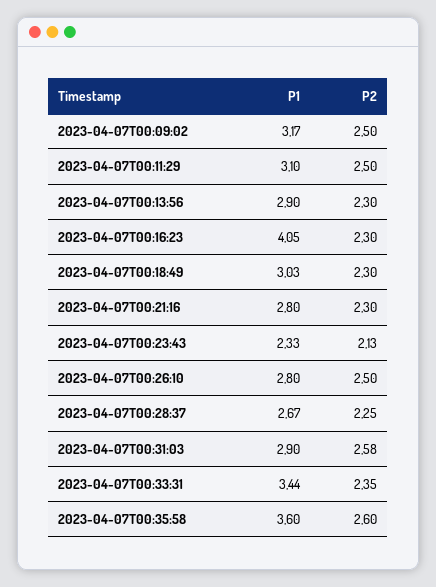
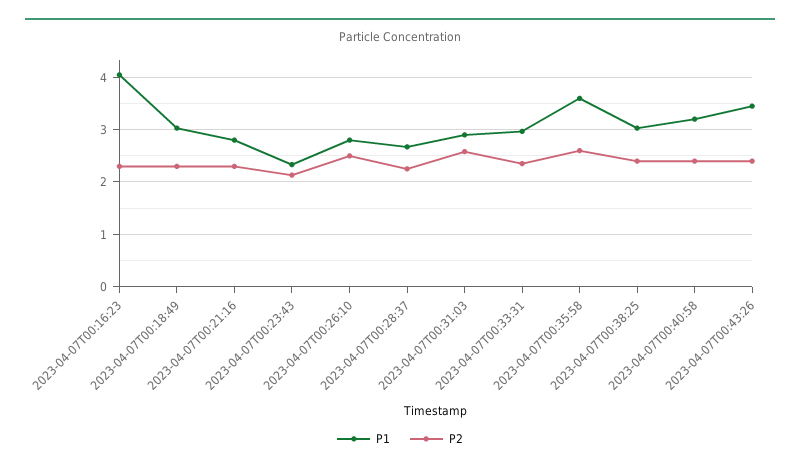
P1, 2023-04-07T00:09:02: 3.17 -> none
P2, 2023-04-07T00:09:02: 2.5 -> none
P1, 2023-04-07T00:11:29: 3.1 -> none
P2, 2023-04-07T00:11:29: 2.5 -> none
P1, 2023-04-07T00:13:56: 2.9 -> none
P2, 2023-04-07T00:13:56: 2.3 -> none
P1, 2023-04-07T00:33:31: 3.44 -> 3
P1, 2023-04-07T00:38:25: none -> 3
P2, 2023-04-07T00:38:25: none -> 2.4
P1, 2023-04-07T00:40:58: none -> 3.2
P2, 2023-04-07T00:40:58: none -> 2.4
P1, 2023-04-07T00:43:26: none -> 3.4
P2, 2023-04-07T00:43:26: none -> 2.4

